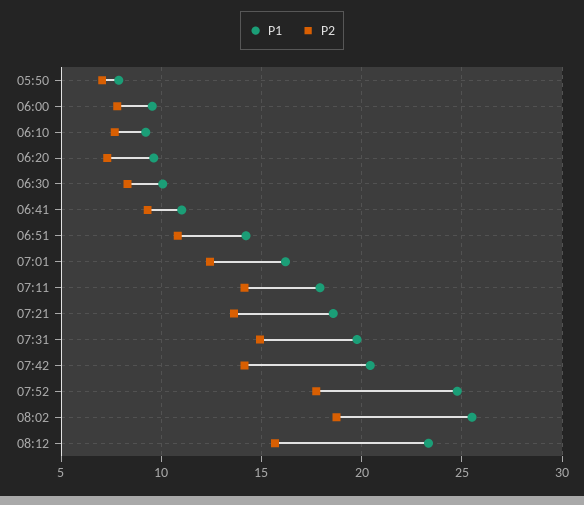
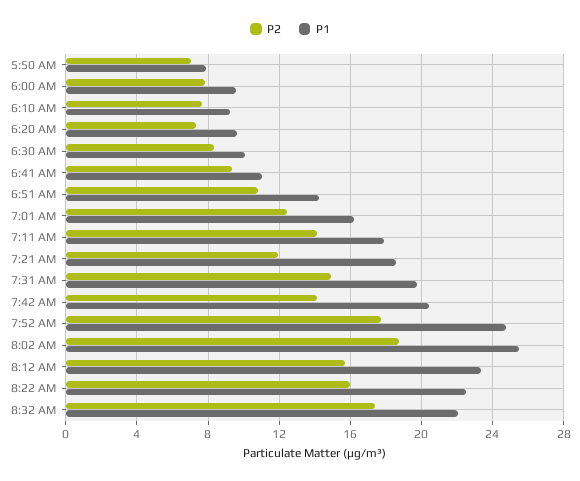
P2, 07:21: 13.5 -> 12
P2, 8:22 AM: none -> 16
P1, 8:22 AM: none -> 22.5
P2, 8:32 AM: none -> 17.5
P1, 8:32 AM: none -> 22

